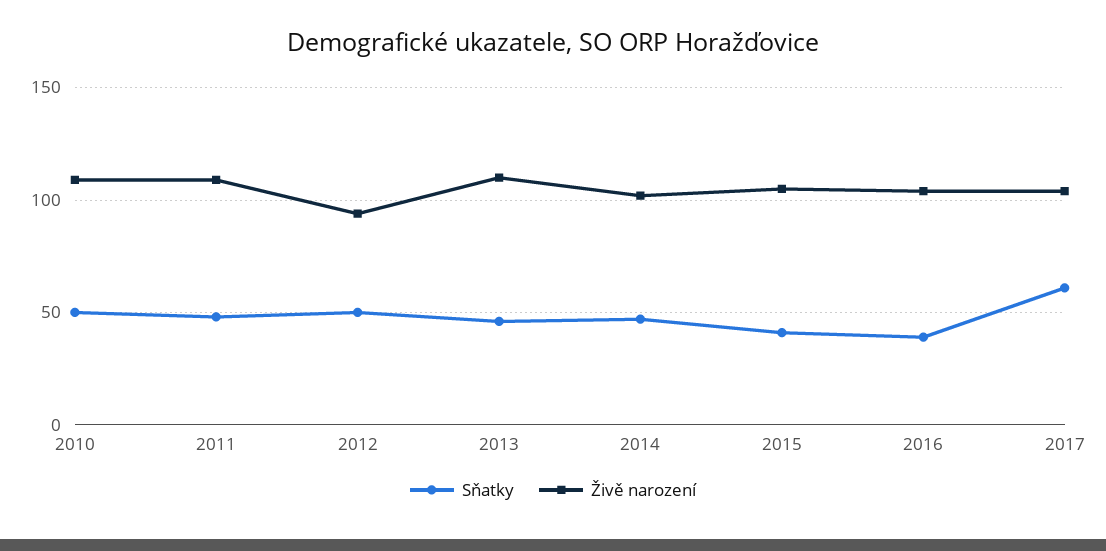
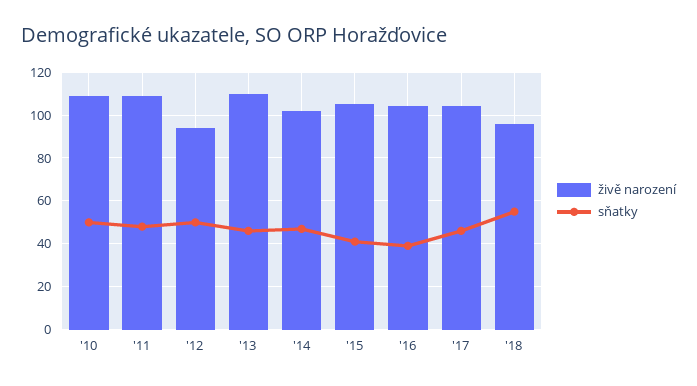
Sňatky, 2017: 60 -> 45
Živě narození, '18: none -> 95
Sňatky, '18: none -> 55

